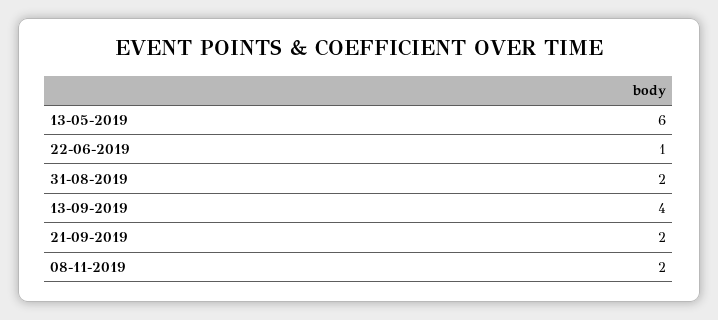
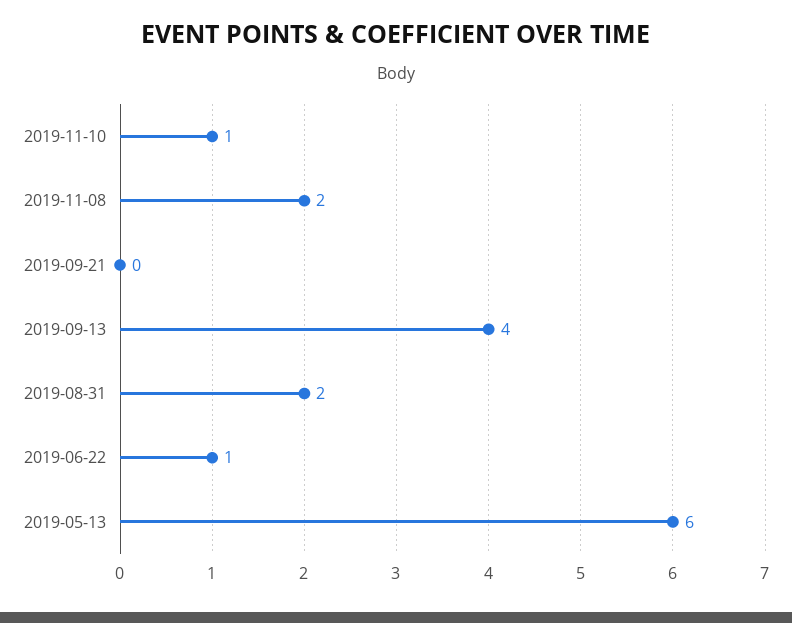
21-09-2019: 2 -> 0
2019-11-10: none -> 1

